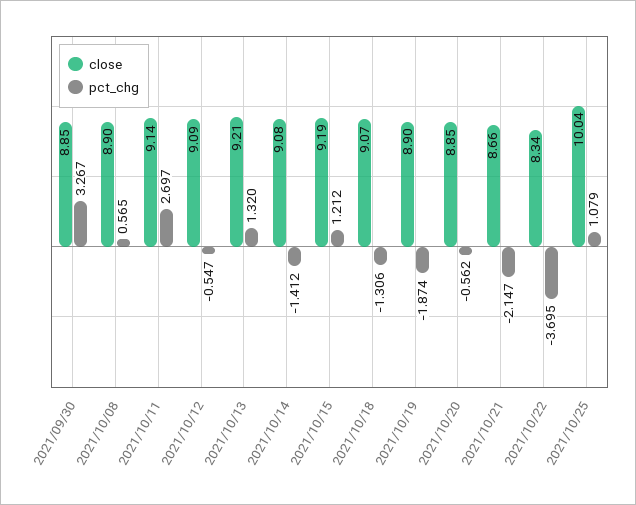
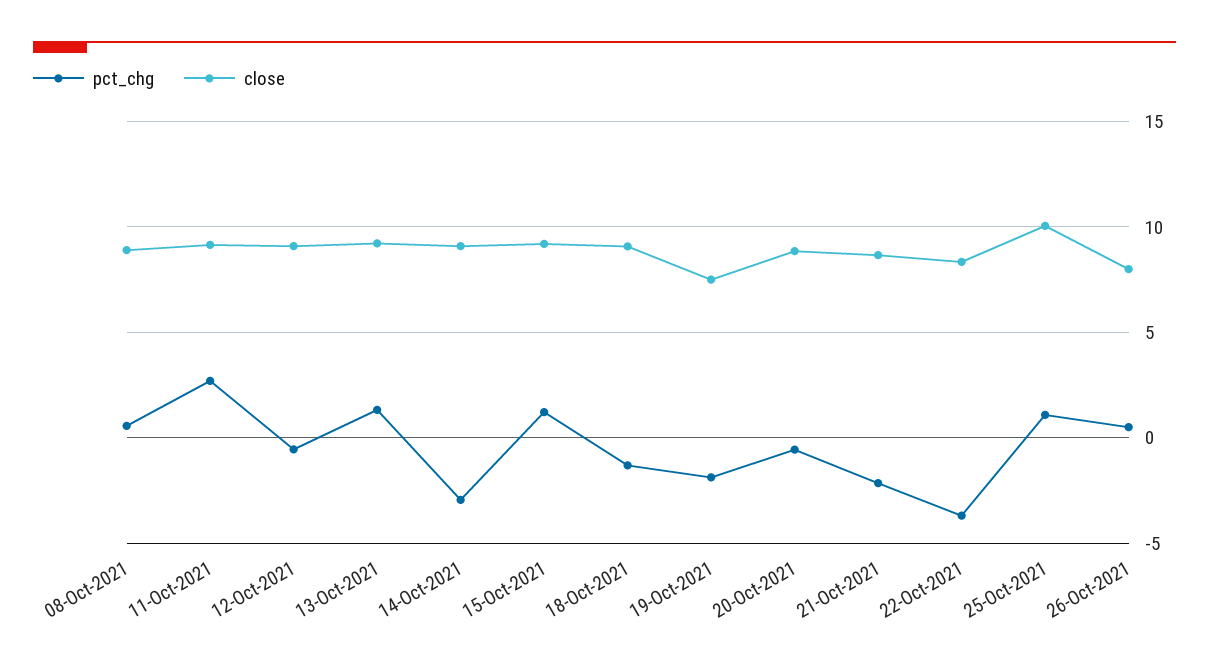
close, 2021/09/30: 8.85 -> none
pct_chg, 2021/09/30: 3.267 -> none
pct_chg, 2021/10/14: -1.412 -> -3
close, 2021/10/19: 8.9 -> 7.5
pct_chg, 26-Oct-2021: none -> 0.5
close, 26-Oct-2021: none -> 8

